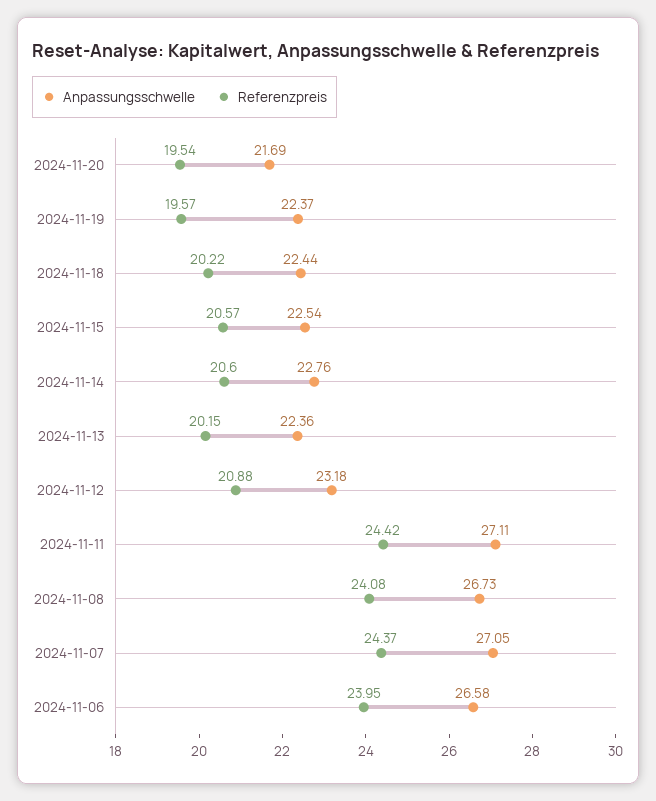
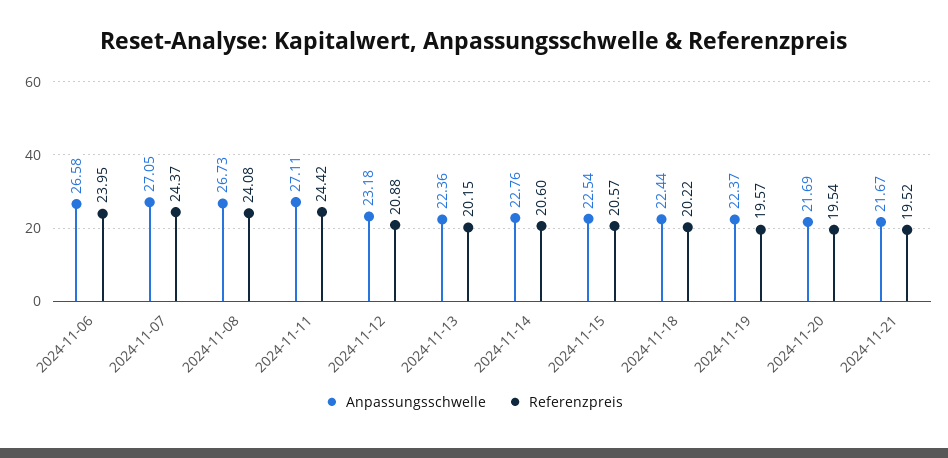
Anpassungsschwelle, 2024-11-21: none -> 21.67
Referenzpreis, 2024-11-21: none -> 19.52

